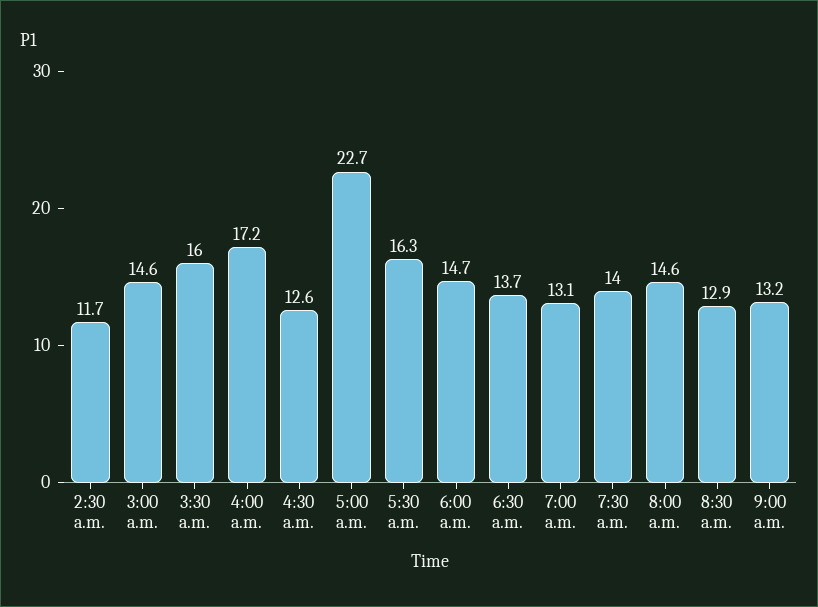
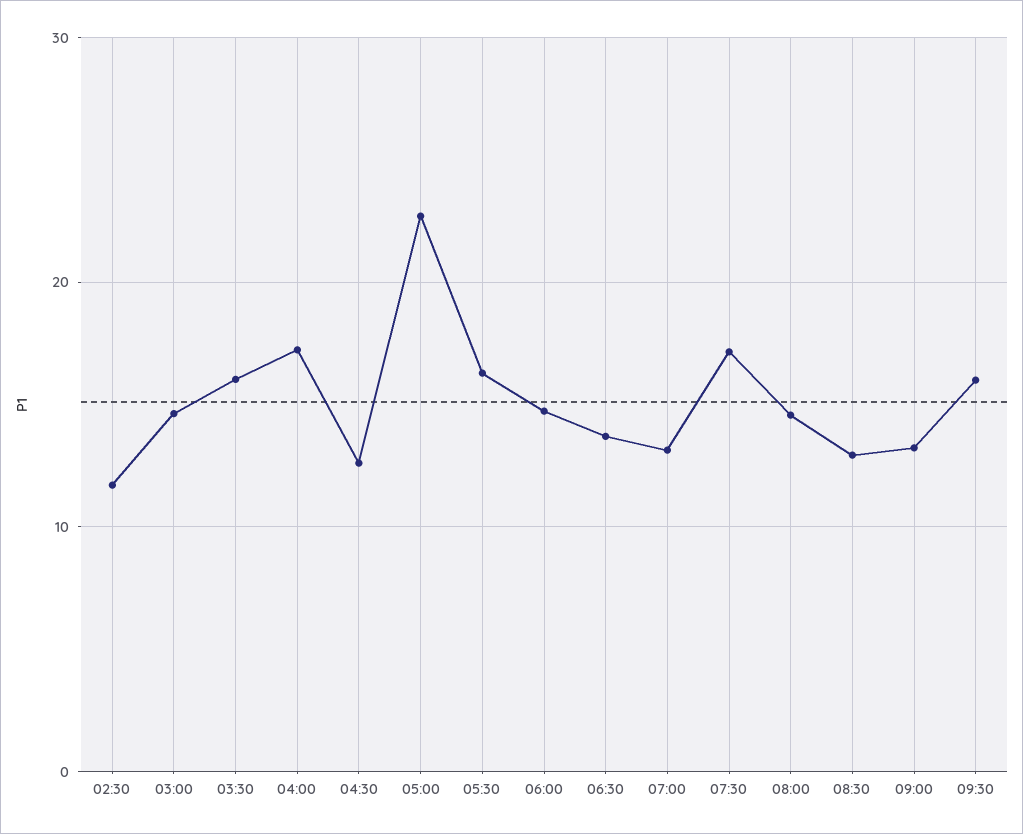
7:30 a.m.: 14 -> 17
09:30: none -> 16

